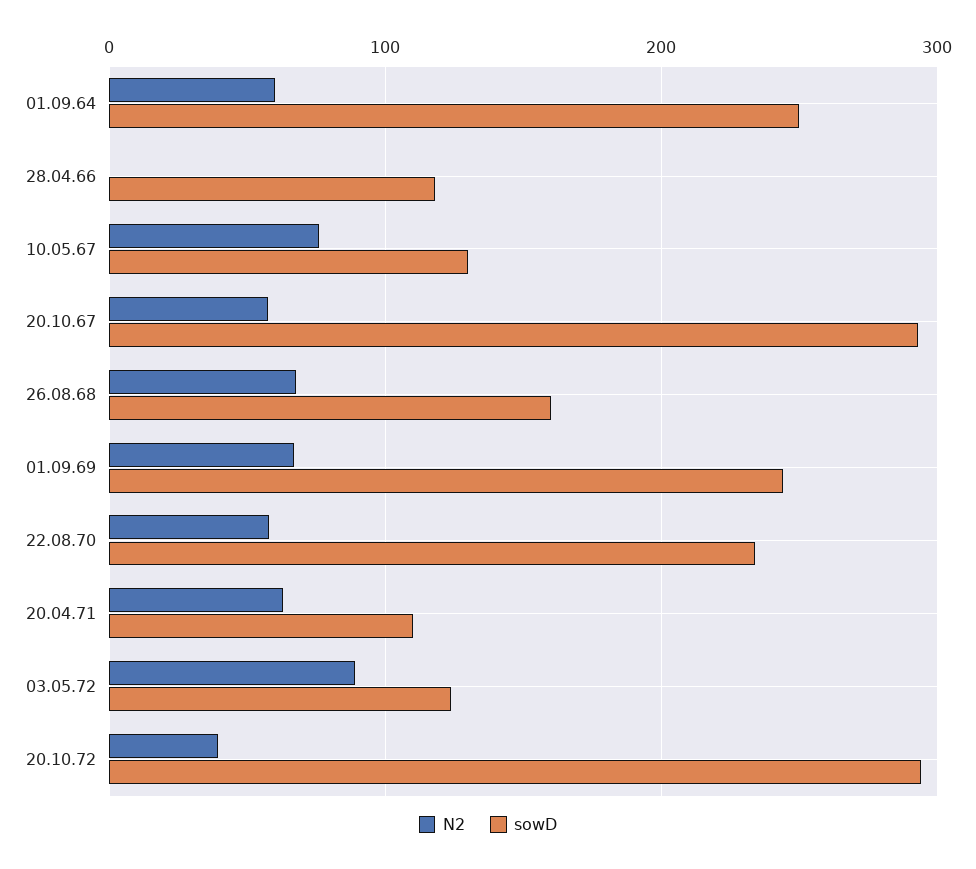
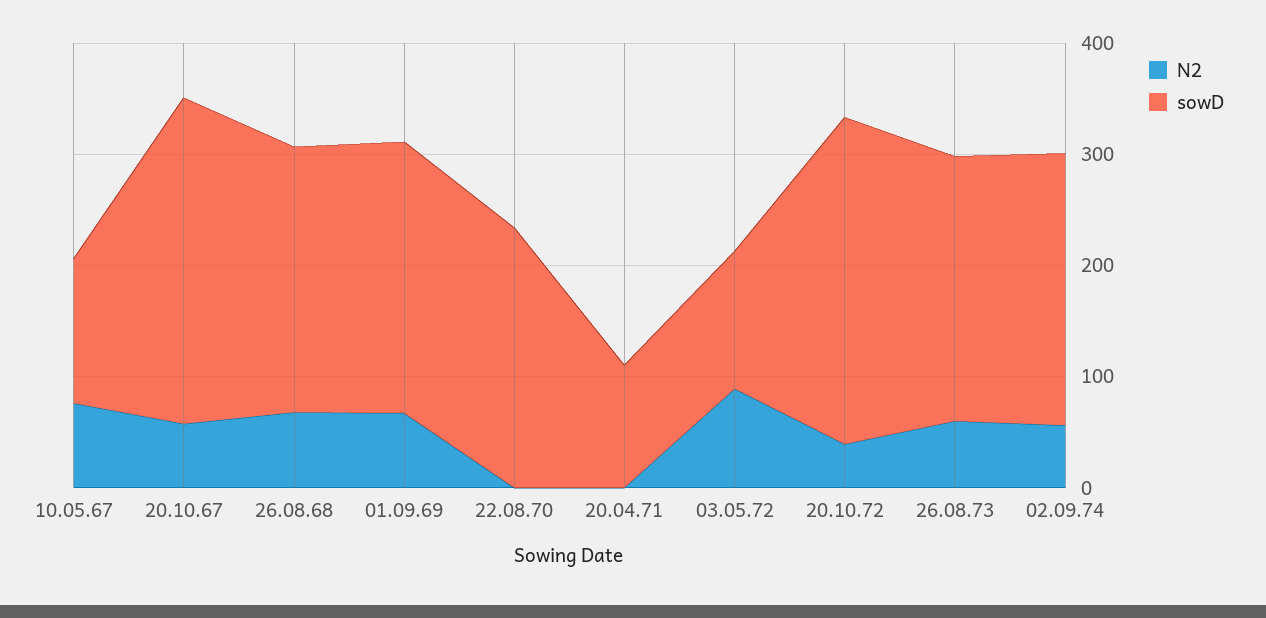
N2, 01.09.64: 60 -> none
sowD, 01.09.64: 250 -> none
N2, 28.04.66: 0 -> none
sowD, 28.04.66: 120 -> none
sowD, 26.08.68: 160 -> 240
N2, 22.08.70: 60 -> 0
N2, 20.04.71: 60 -> 0
N2, 26.08.73: none -> 60
sowD, 26.08.73: none -> 240
N2, 02.09.74: none -> 60
sowD, 02.09.74: none -> 240

